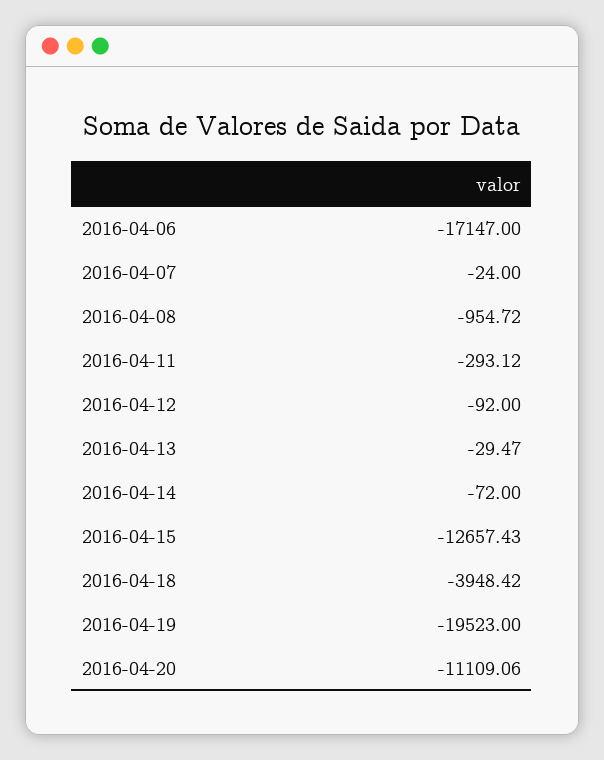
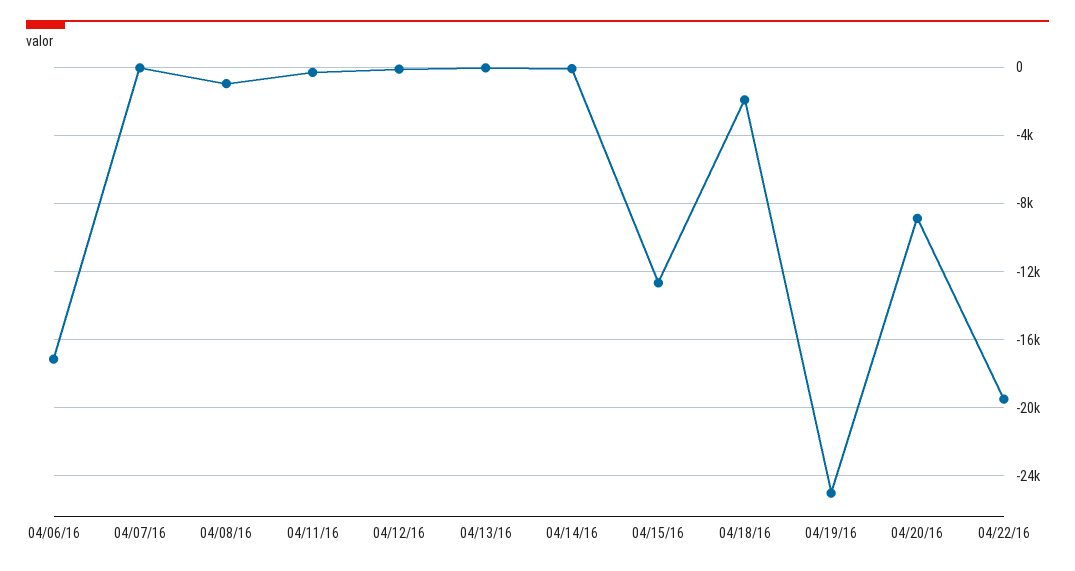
2016-04-18: -3948.42 -> -2000
2016-04-19: -19523 -> -25000
2016-04-20: -11109.06 -> -9000
04/22/16: none -> -19500

